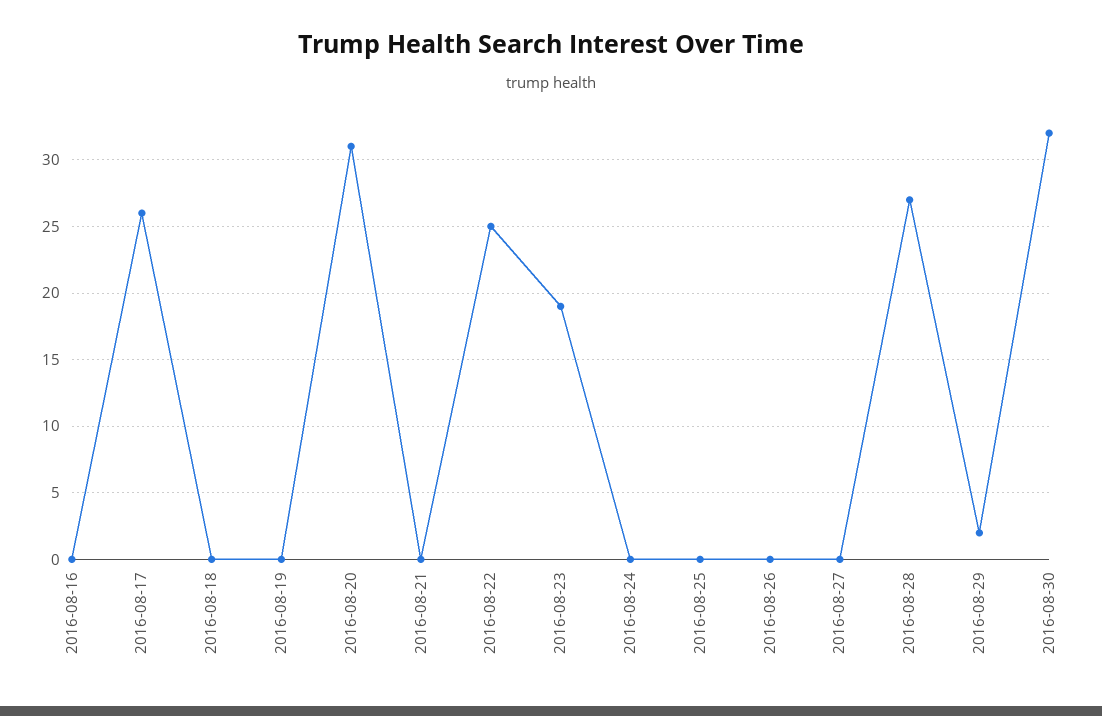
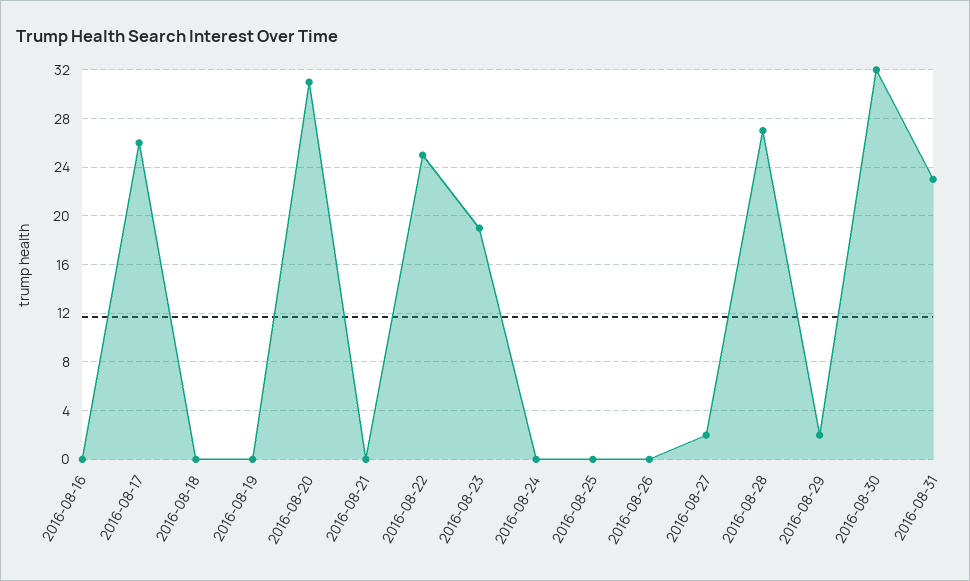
2016-08-27: 0 -> 2
2016-08-31: none -> 23

